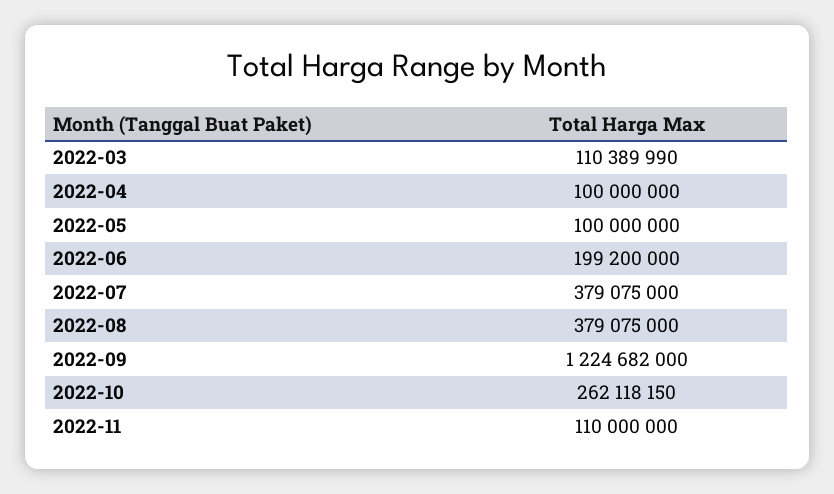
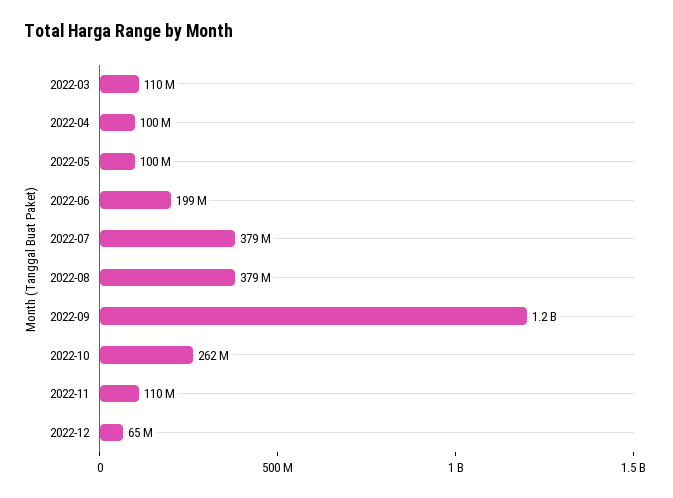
2022-12: none -> 65000000

